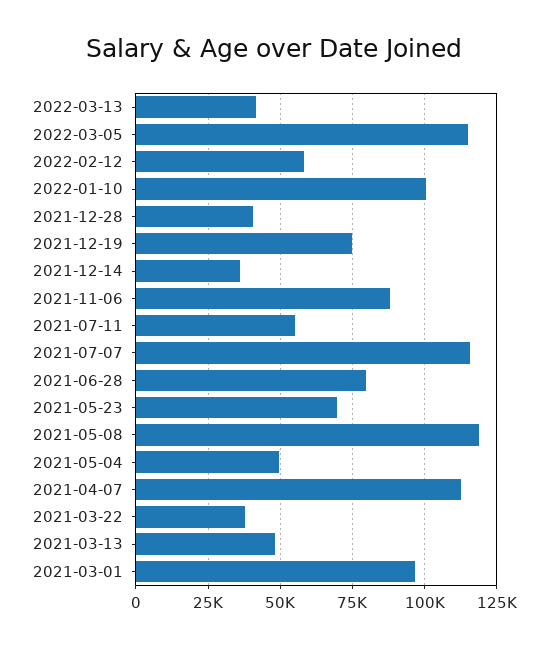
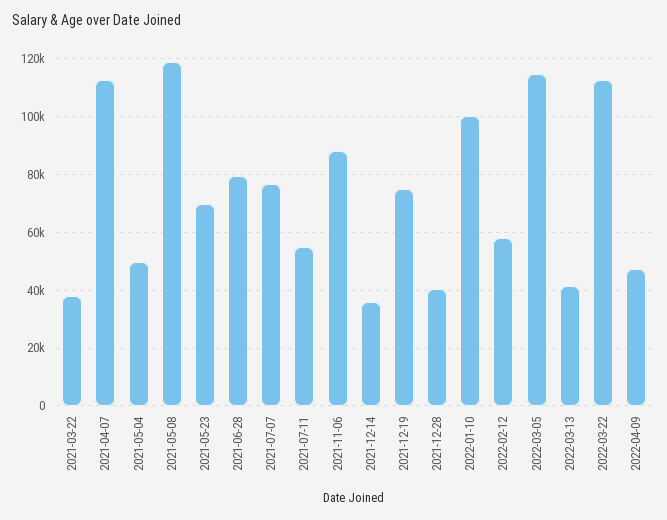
2021-07-07: 115000 -> 77500
2021-03-13: 47500 -> none
2021-03-01: 97500 -> none
2022-03-22: none -> 112500
2022-04-09: none -> 47500

